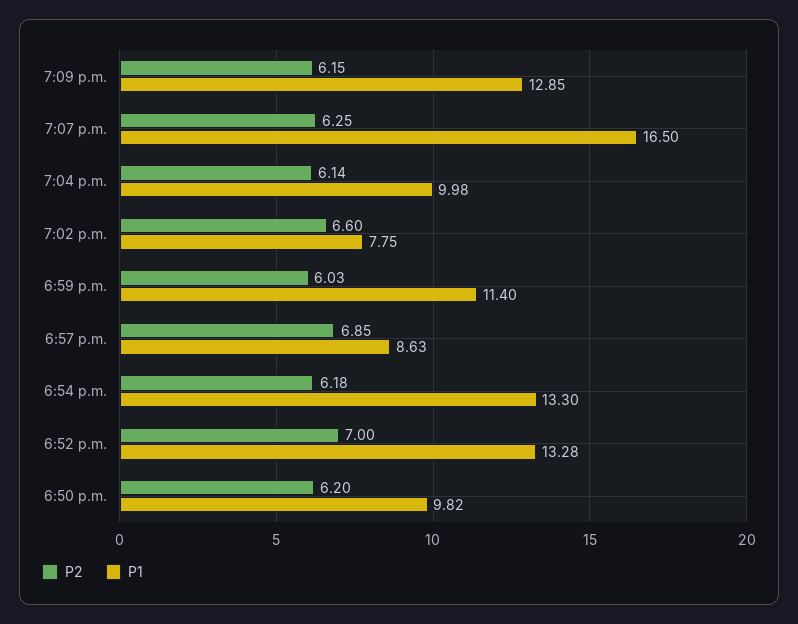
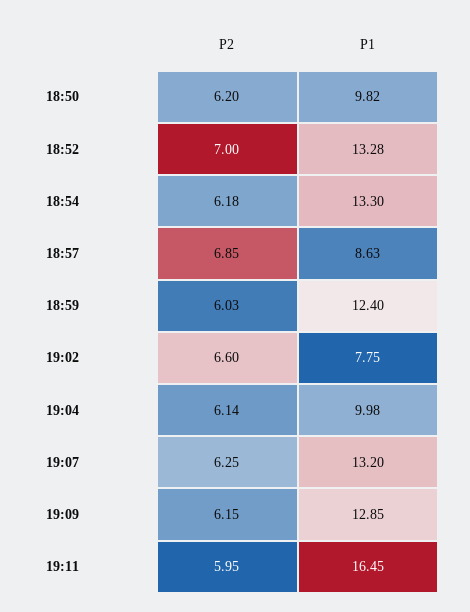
P1, 7:07 p.m.: 16.5 -> 13.2
P1, 6:59 p.m.: 11.4 -> 12.4
P2, 19:11: none -> 5.95
P1, 19:11: none -> 16.45

